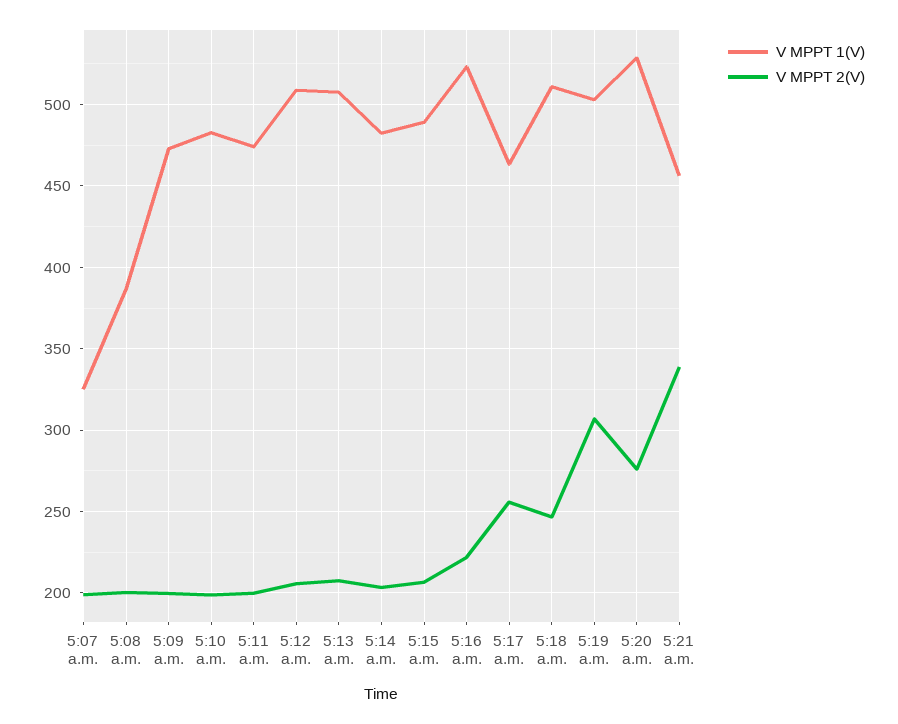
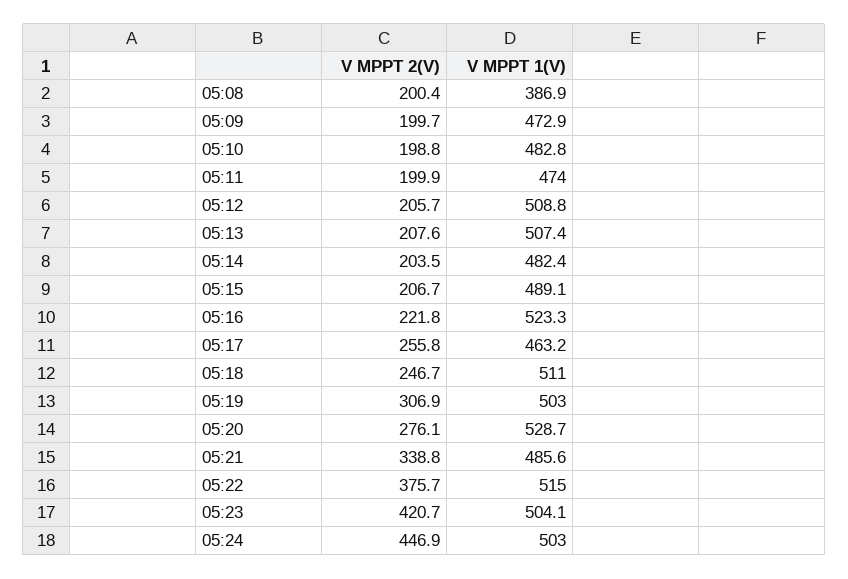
V MPPT 1(V), 5:07 a.m.: 325 -> none
V MPPT 2(V), 5:07 a.m.: 200 -> none
V MPPT 1(V), 5:21 a.m.: 455 -> 485.6
V MPPT 2(V), 05:22: none -> 375.7
V MPPT 1(V), 05:22: none -> 515
V MPPT 2(V), 05:23: none -> 420.7
V MPPT 1(V), 05:23: none -> 504.1
V MPPT 2(V), 05:24: none -> 446.9
V MPPT 1(V), 05:24: none -> 503

